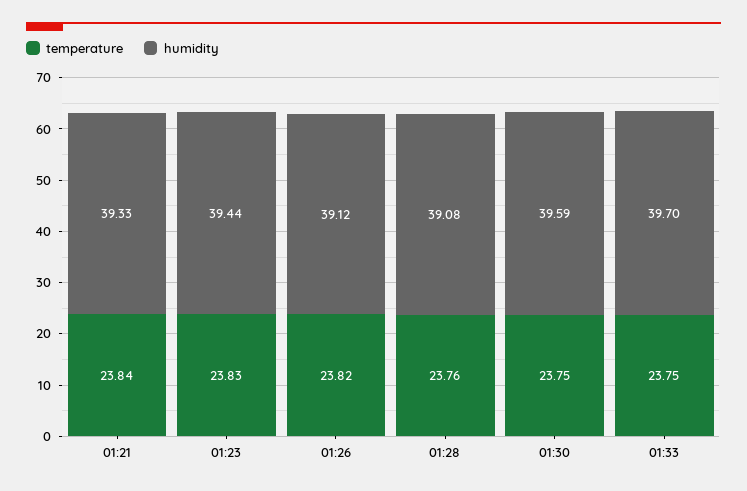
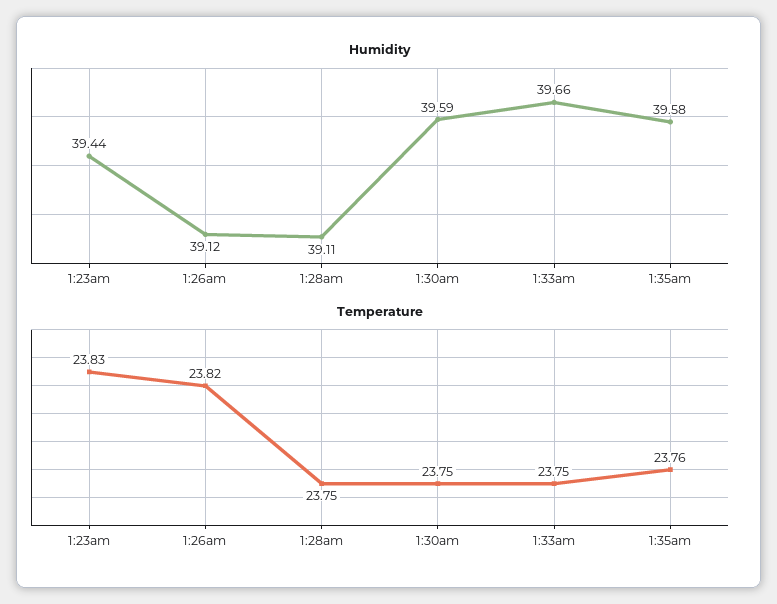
temperature, 01:21: 23.84 -> none
humidity, 01:21: 39.33 -> none
temperature, 01:28: 23.76 -> 23.75
humidity, 01:28: 39.08 -> 39.11
humidity, 01:33: 39.7 -> 39.66
humidity, 1:35am: none -> 39.58
temperature, 1:35am: none -> 23.76

